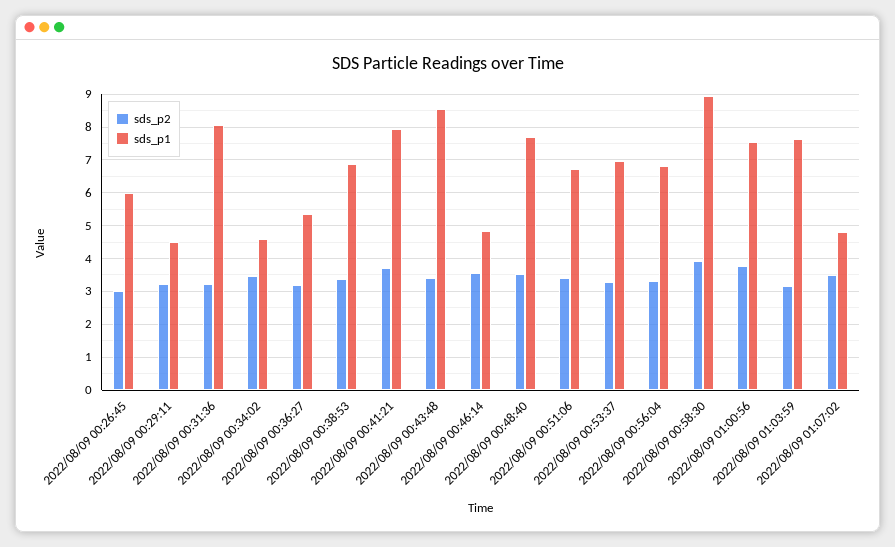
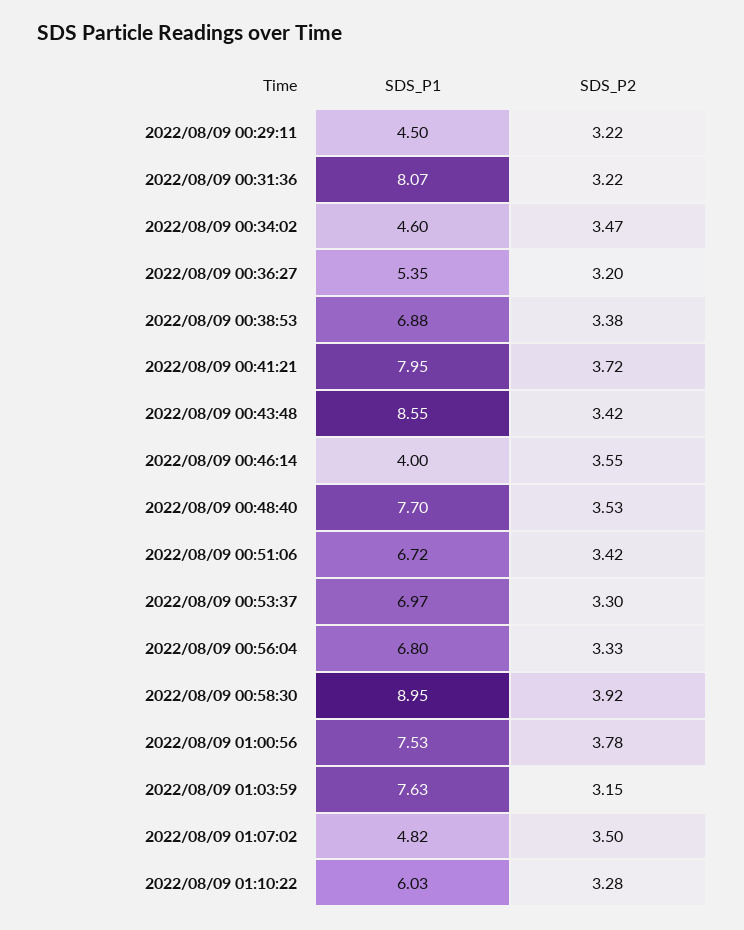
sds_p2, 2022/08/09 00:26:45: 3 -> none
sds_p1, 2022/08/09 00:26:45: 6 -> none
sds_p1, 2022/08/09 00:46:14: 4.8 -> 4
sds_p1, 2022/08/09 01:10:22: none -> 6.03
sds_p2, 2022/08/09 01:10:22: none -> 3.28

